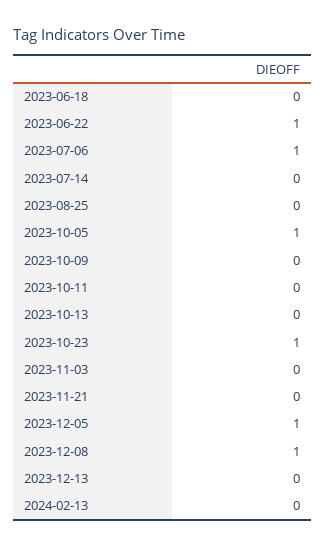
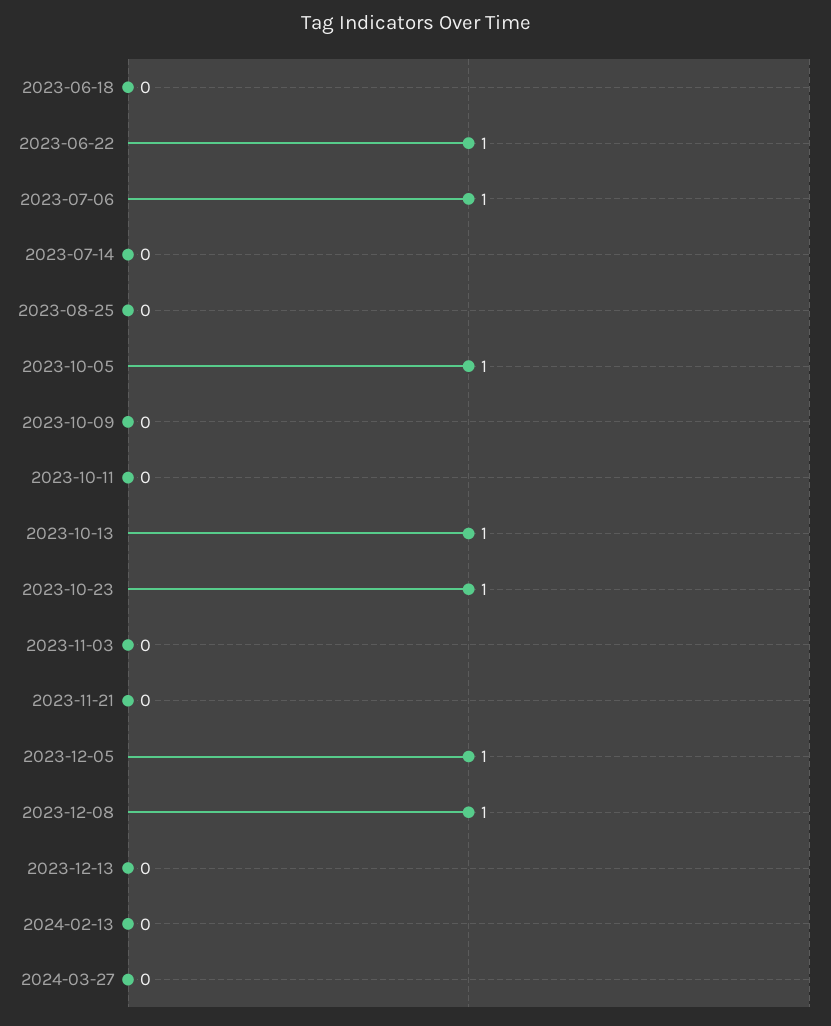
2023-10-13: 0 -> 1
2024-03-27: none -> 0

